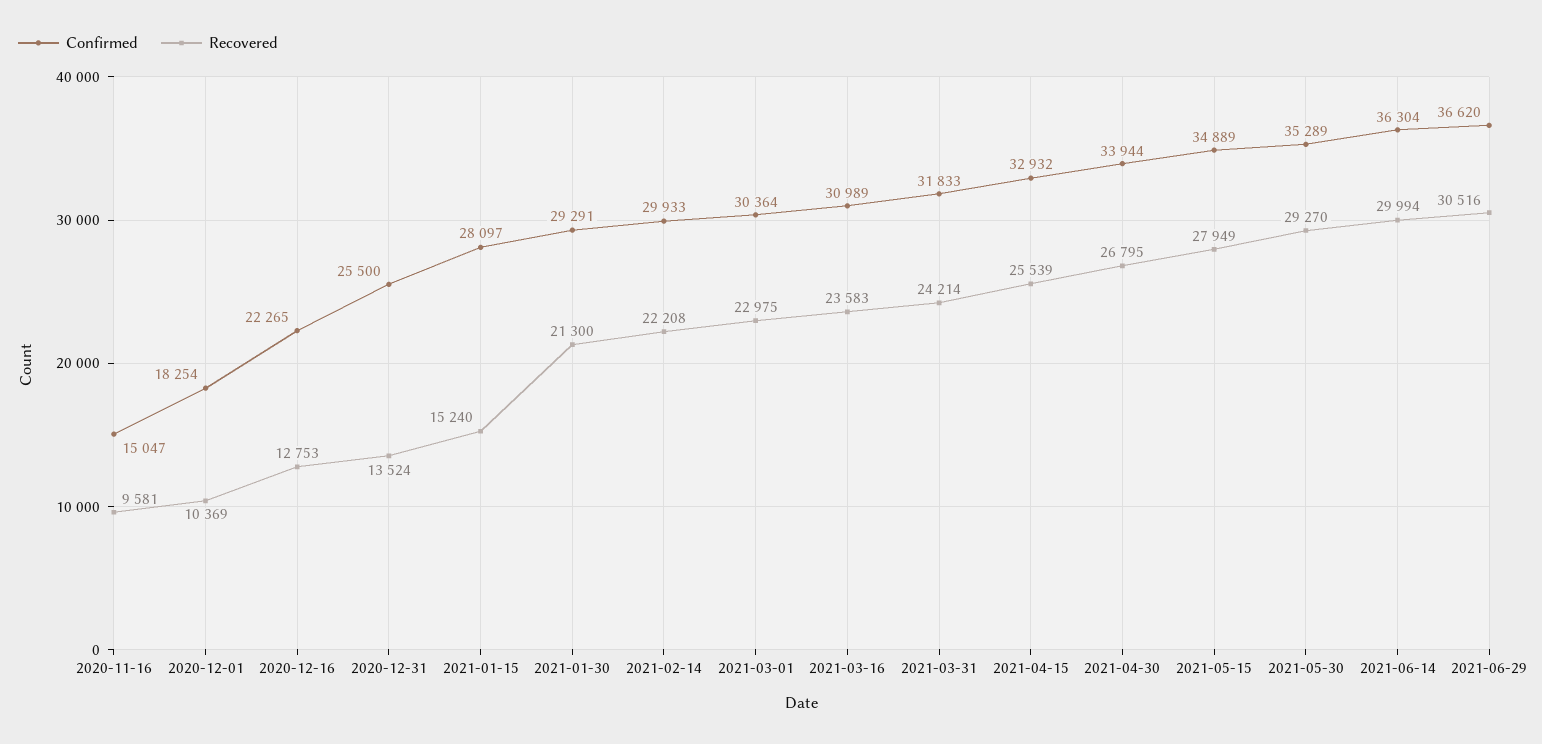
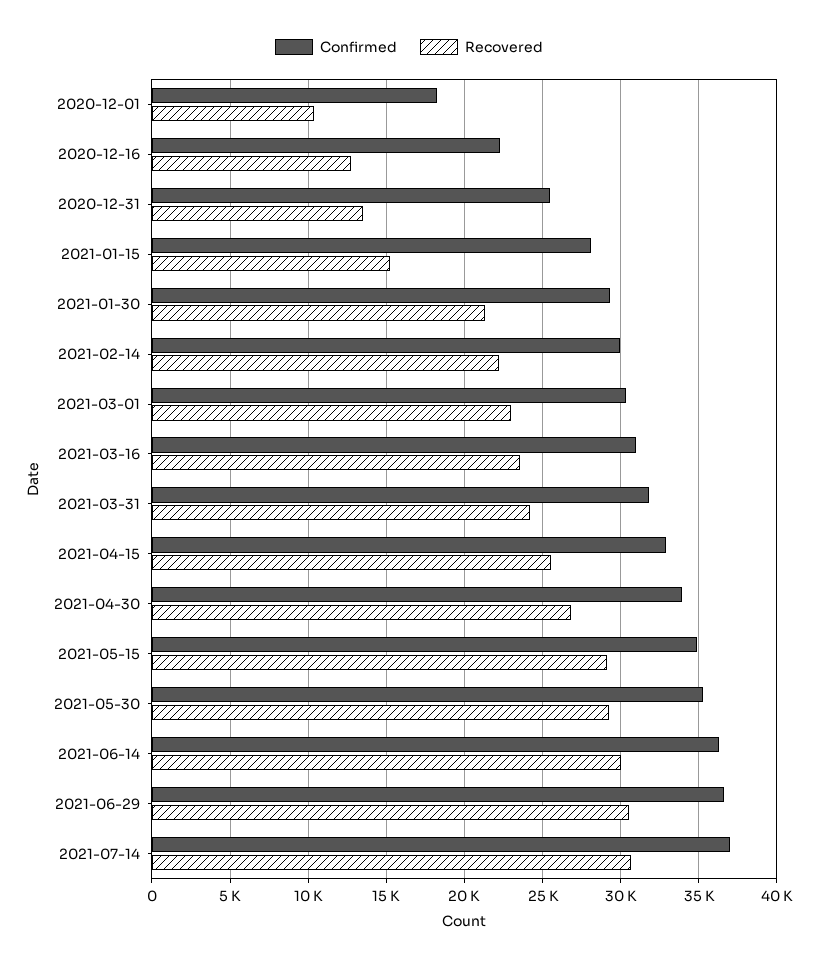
Confirmed, 2020-11-16: 15047 -> none
Recovered, 2020-11-16: 9581 -> none
Recovered, 2021-05-15: 27949 -> 29000
Confirmed, 2021-07-14: none -> 37000
Recovered, 2021-07-14: none -> 30500

